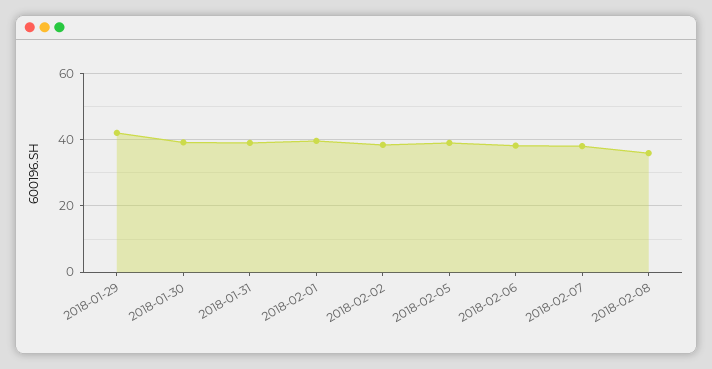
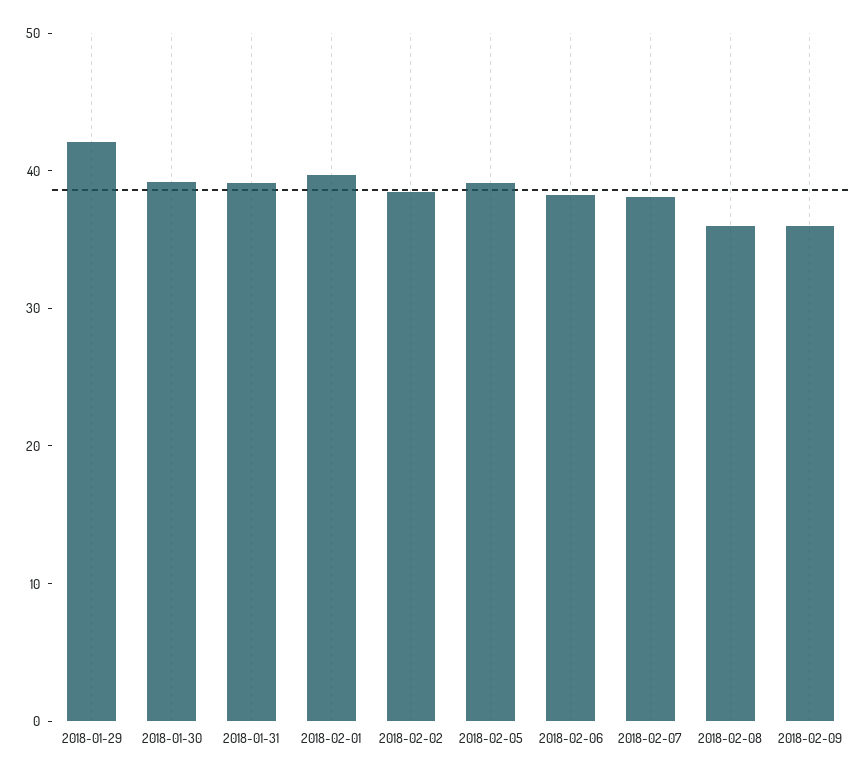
2018-02-09: none -> 36

